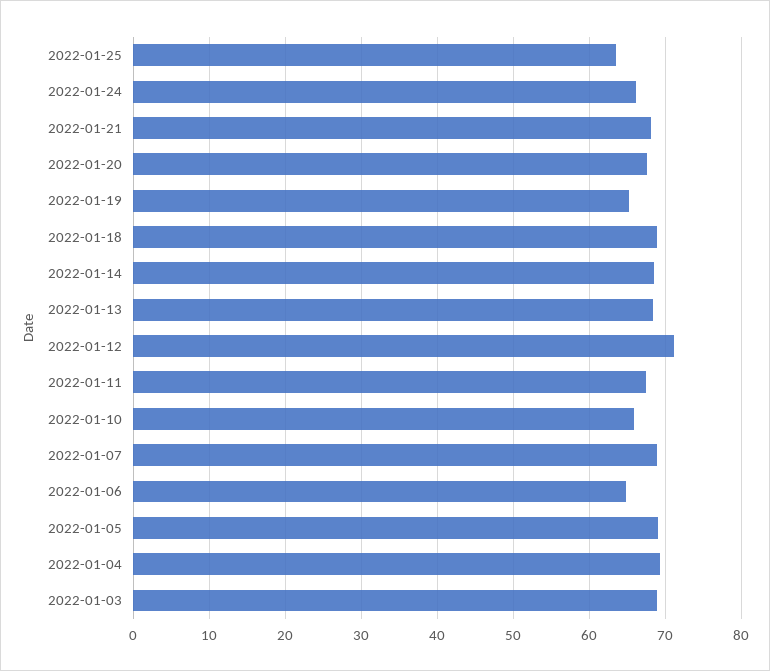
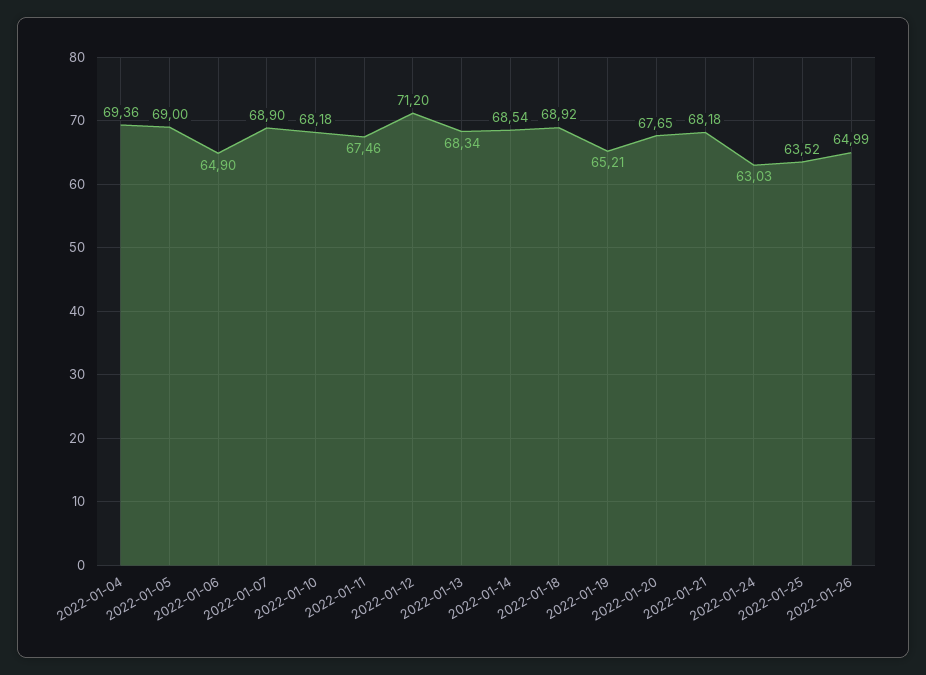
2022-01-24: 66 -> 63.03
2022-01-10: 66 -> 68.18
2022-01-03: 69 -> none
2022-01-26: none -> 64.99

